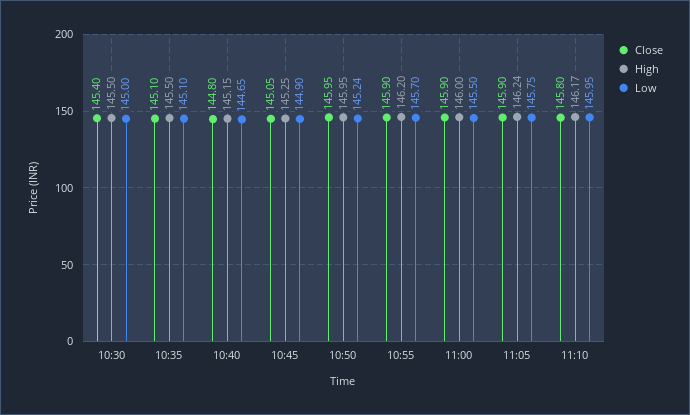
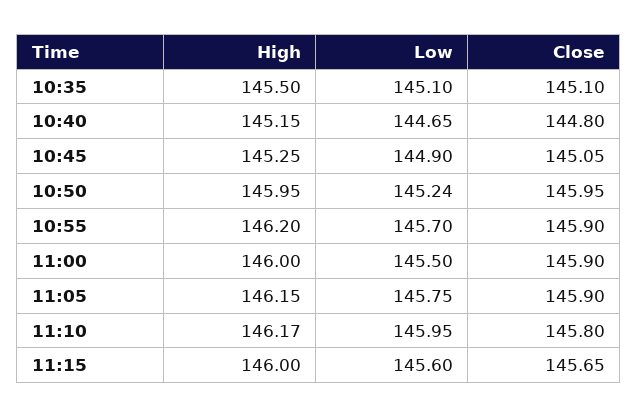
Close, 10:30: 145.4 -> none
High, 10:30: 145.5 -> none
Low, 10:30: 145 -> none
High, 11:05: 146.24 -> 146.15
High, 11:15: none -> 146
Low, 11:15: none -> 145.6
Close, 11:15: none -> 145.65

